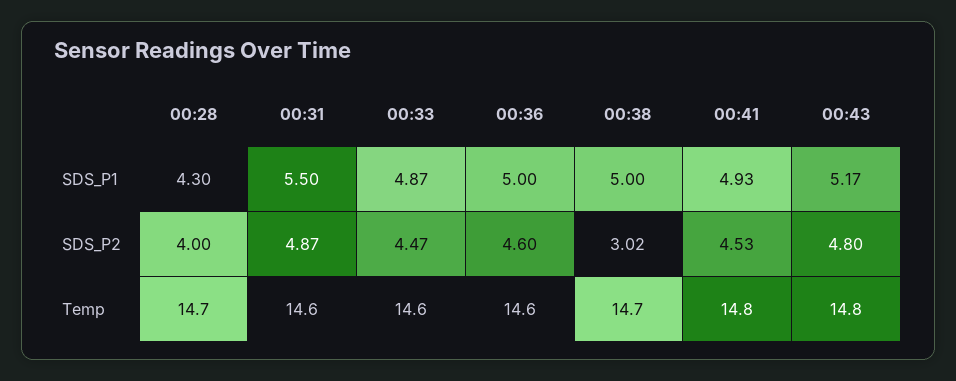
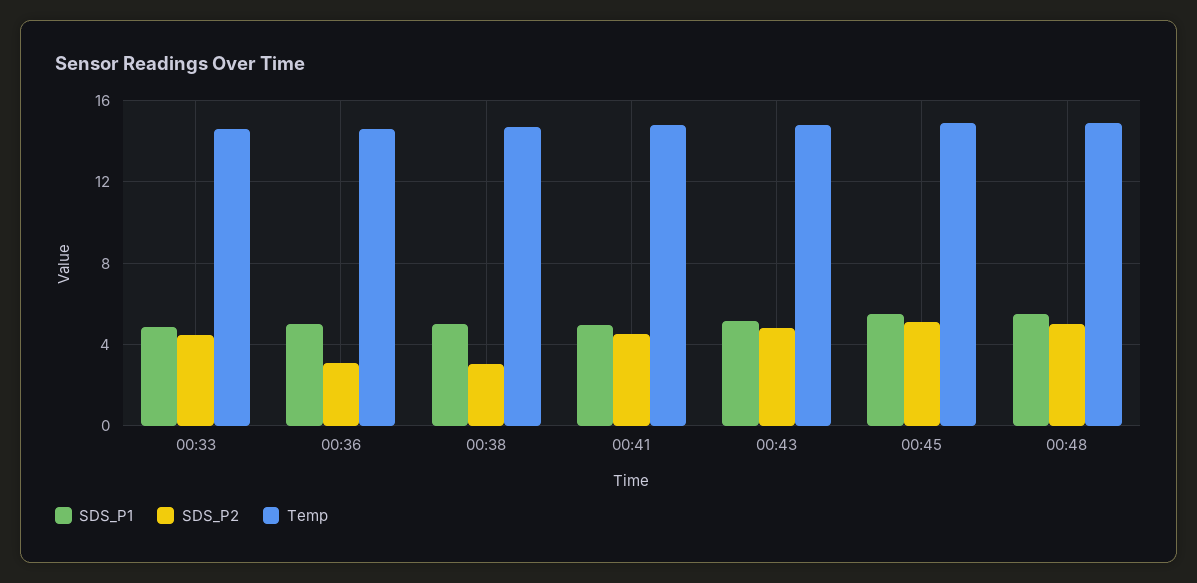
SDS_P1, 00:28: 4.3 -> none
SDS_P1, 00:31: 5.5 -> none
SDS_P2, 00:28: 4 -> none
SDS_P2, 00:31: 4.87 -> none
SDS_P2, 00:36: 4.6 -> 3
Temp, 00:28: 14.7 -> none
Temp, 00:31: 14.6 -> none
SDS_P1, 00:45: none -> 5.5
SDS_P2, 00:45: none -> 5
Temp, 00:45: none -> 15
SDS_P1, 00:48: none -> 5.5
SDS_P2, 00:48: none -> 5
Temp, 00:48: none -> 15

